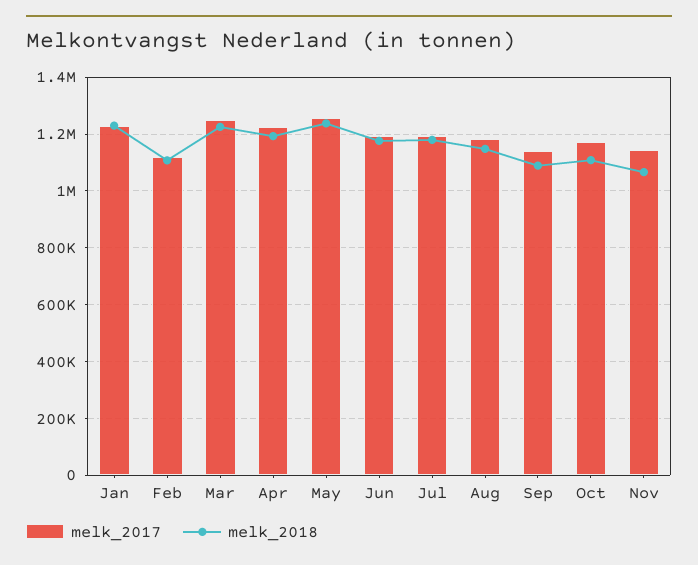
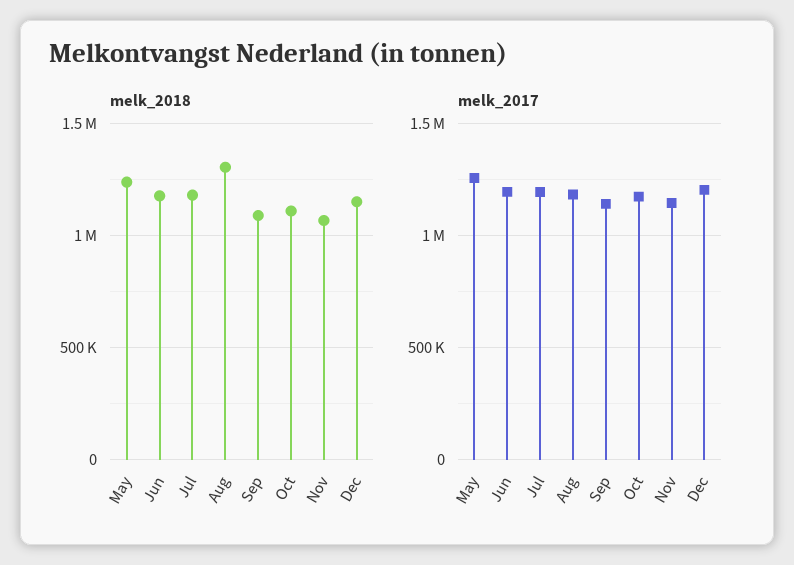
melk_2017, Jan: 1225000 -> none
melk_2018, Jan: 1225000 -> none
melk_2017, Feb: 1125000 -> none
melk_2018, Feb: 1100000 -> none
melk_2017, Mar: 1250000 -> none
melk_2018, Mar: 1225000 -> none
melk_2017, Apr: 1225000 -> none
melk_2018, Apr: 1200000 -> none
melk_2018, Aug: 1150000 -> 1300000
melk_2018, Dec: none -> 1150000
melk_2017, Dec: none -> 1200000

